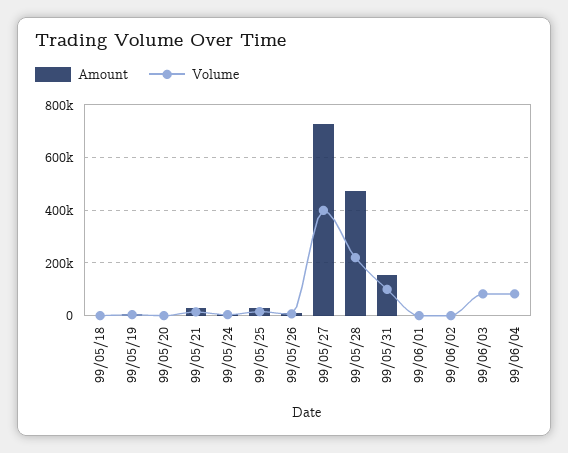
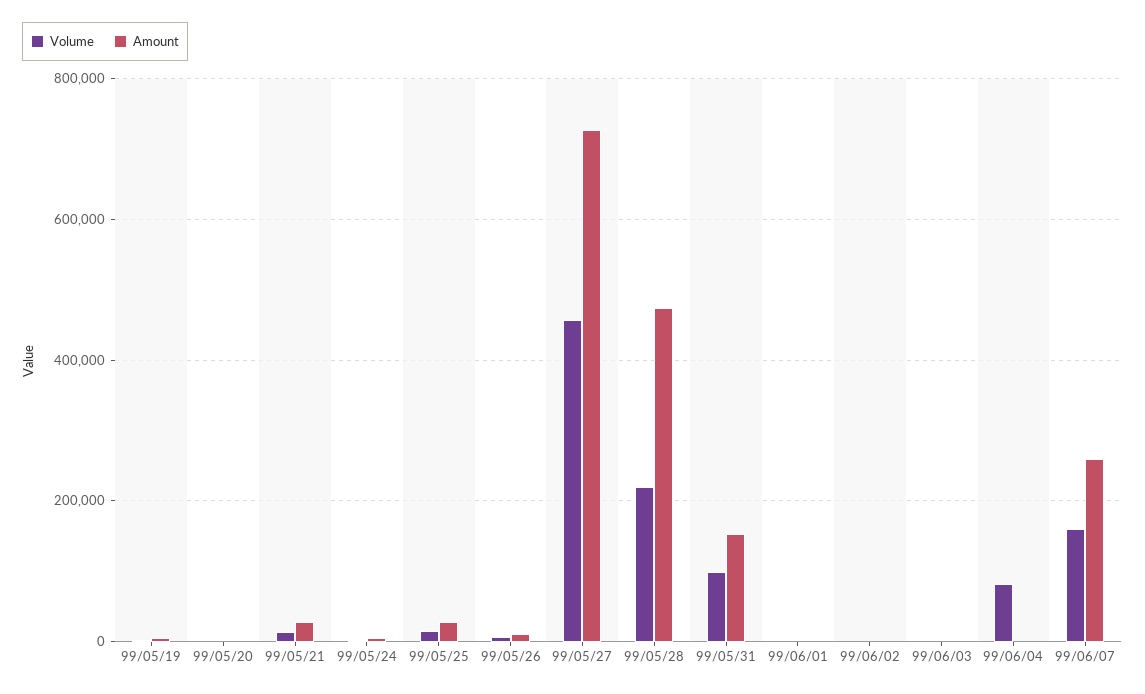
Amount, 99/05/18: 0 -> none
Volume, 99/05/18: 0 -> none
Volume, 99/05/27: 400000 -> 460000
Volume, 99/06/03: 75000 -> 0
Volume, 99/06/07: none -> 160000
Amount, 99/06/07: none -> 260000

